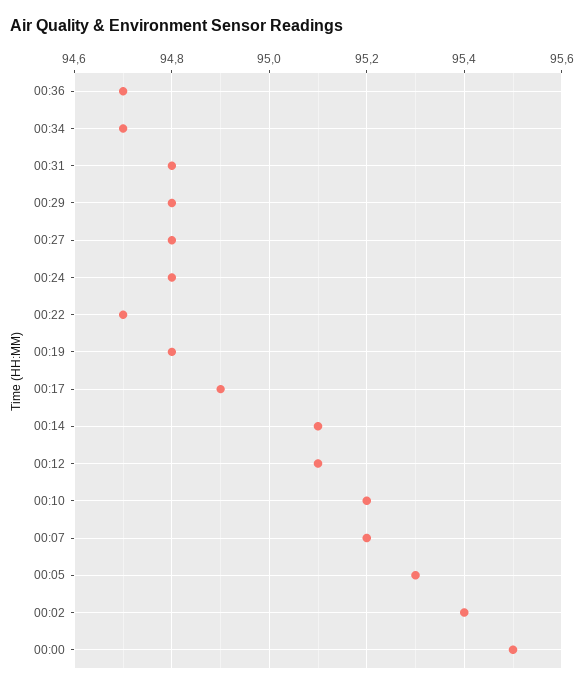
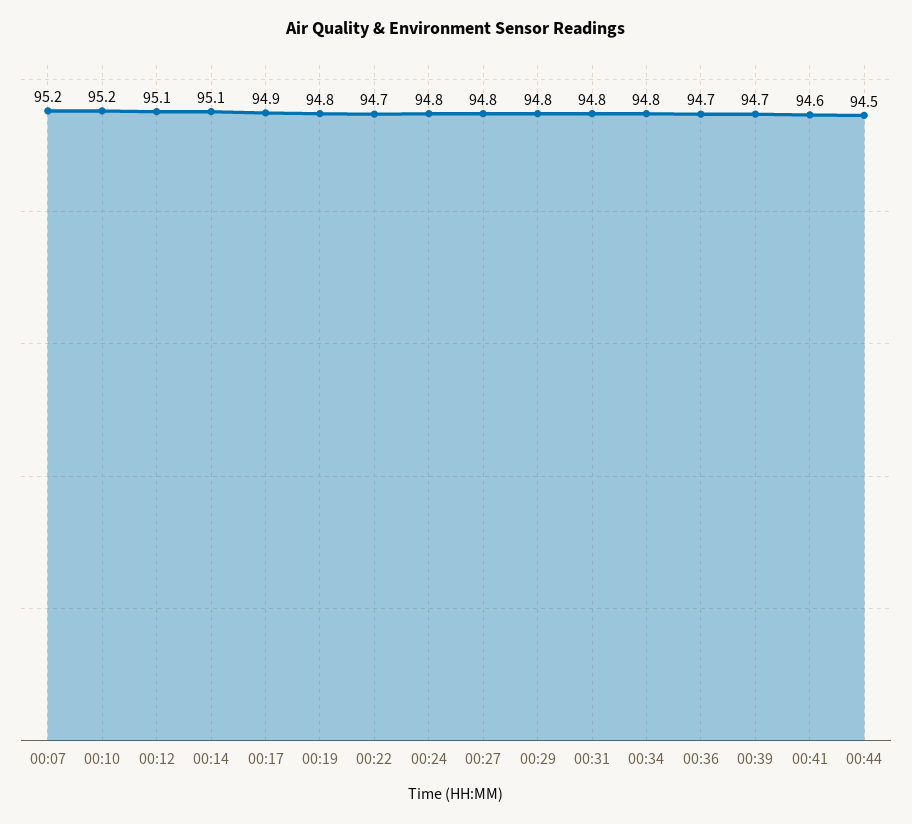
00:34: 94.7 -> 94.8
00:05: 95.3 -> none
00:02: 95.4 -> none
00:00: 95.5 -> none
00:39: none -> 94.7
00:41: none -> 94.6
00:44: none -> 94.5

